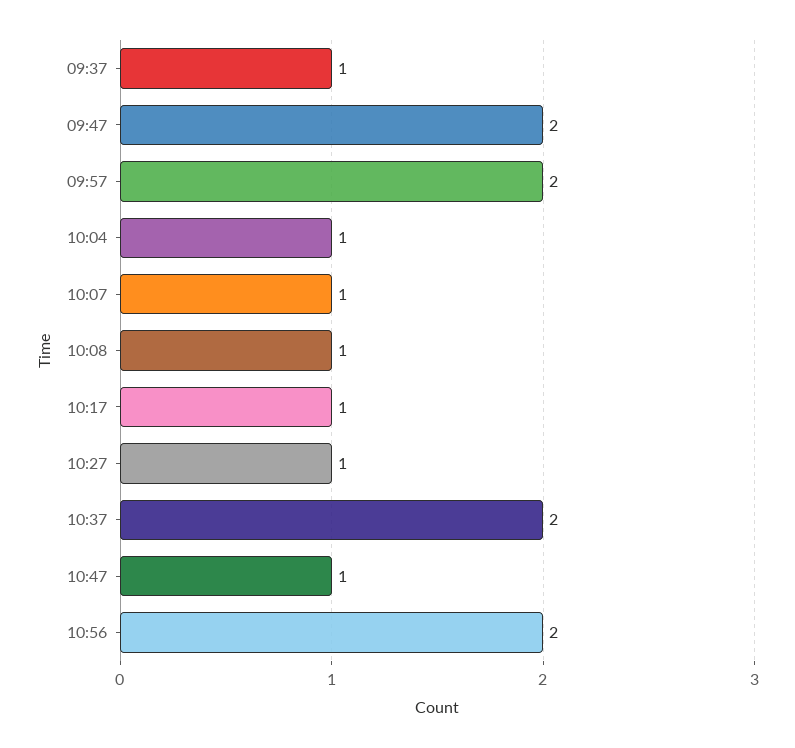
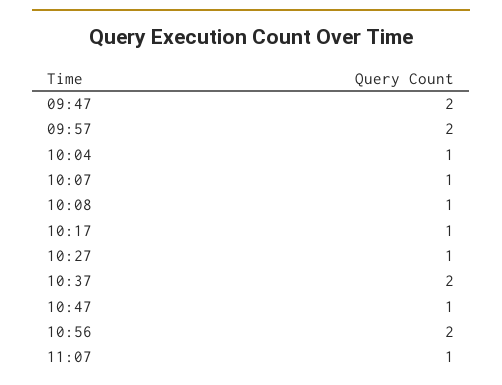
09:37: 1 -> none
11:07: none -> 1

